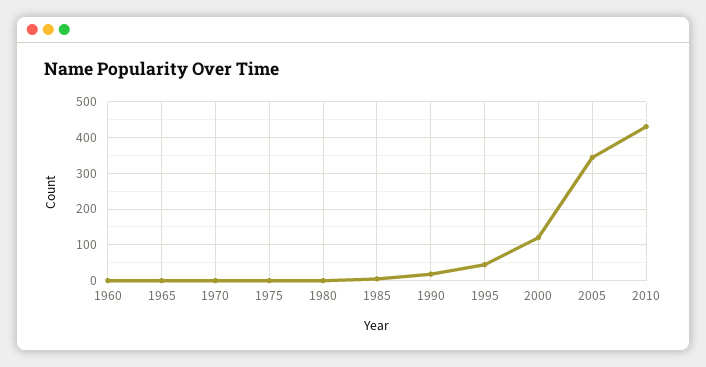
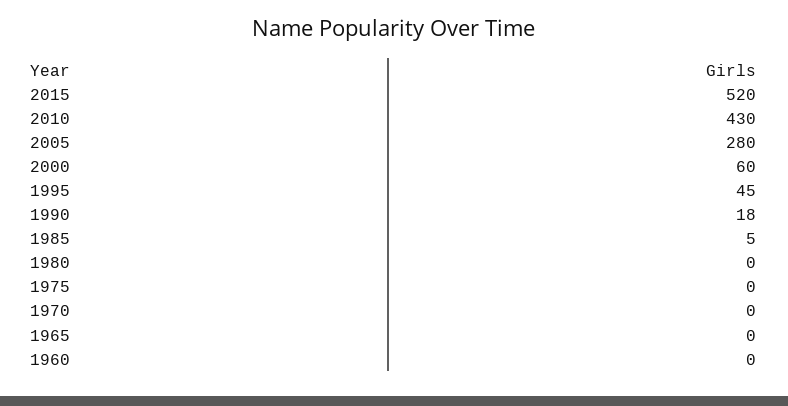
2000: 120 -> 60
2005: 340 -> 280
2015: none -> 520

